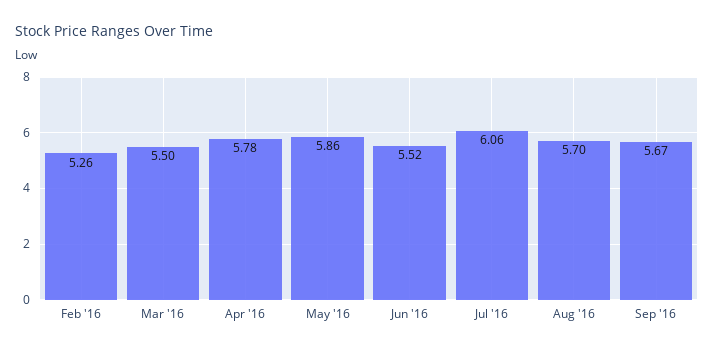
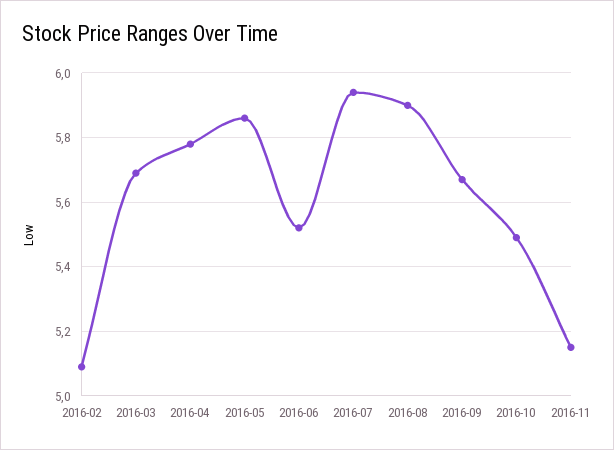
Feb '16: 5.26 -> 5.1
Mar '16: 5.5 -> 5.7
Jul '16: 6.06 -> 5.95
Aug '16: 5.7 -> 5.9
2016-10: none -> 5.5
2016-11: none -> 5.15

